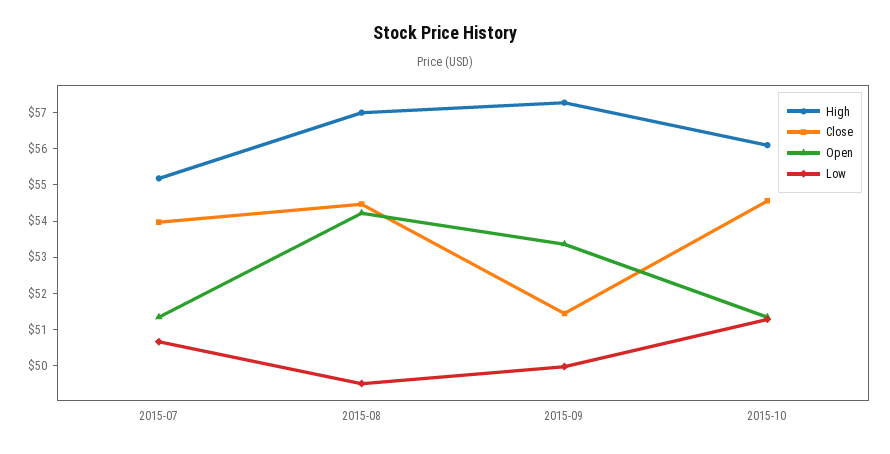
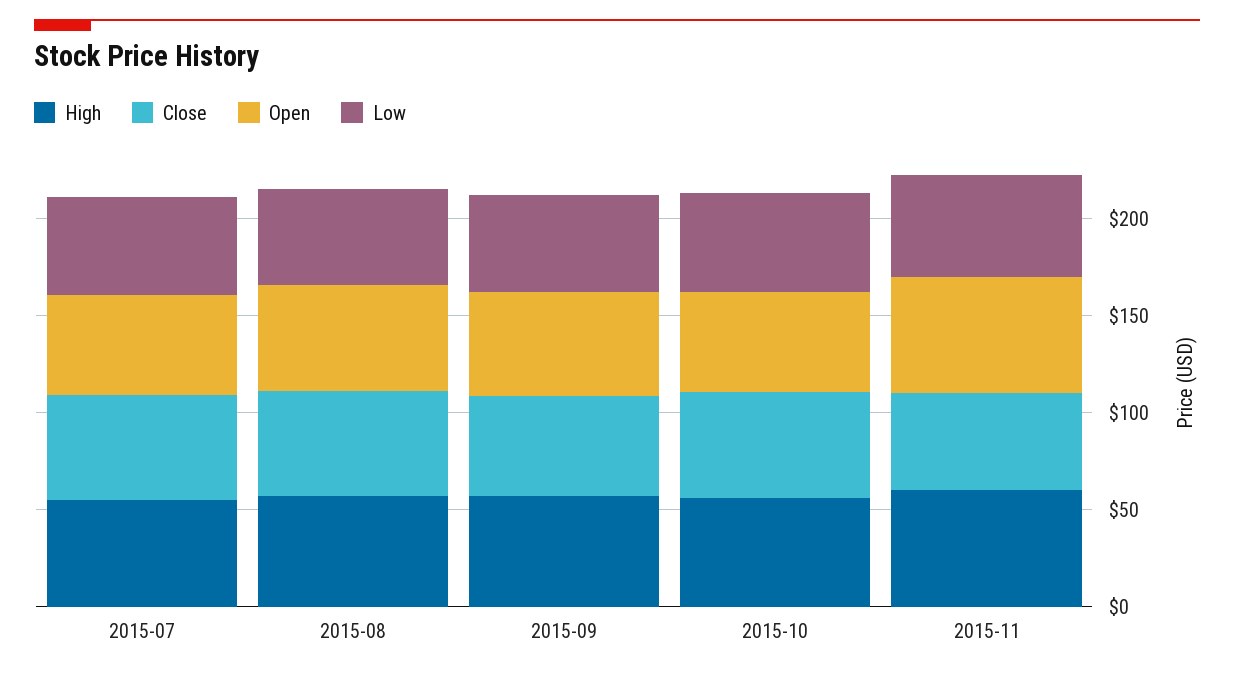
High, 2015-11: none -> 60
Close, 2015-11: none -> 50
Open, 2015-11: none -> 60
Low, 2015-11: none -> 50

